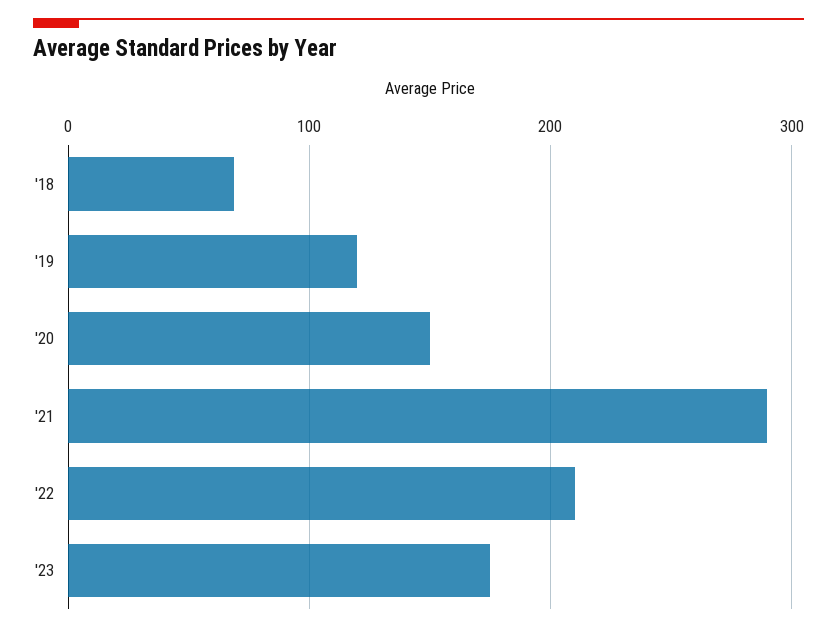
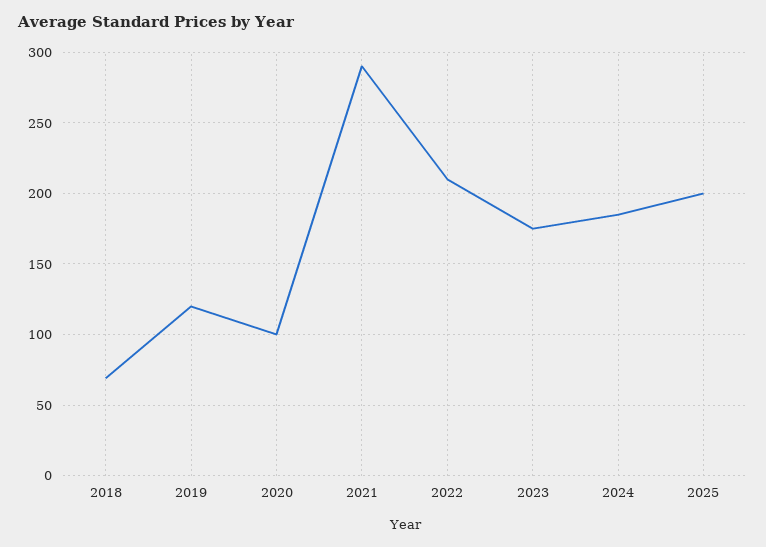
'20: 150 -> 100
2024: none -> 185
2025: none -> 200

